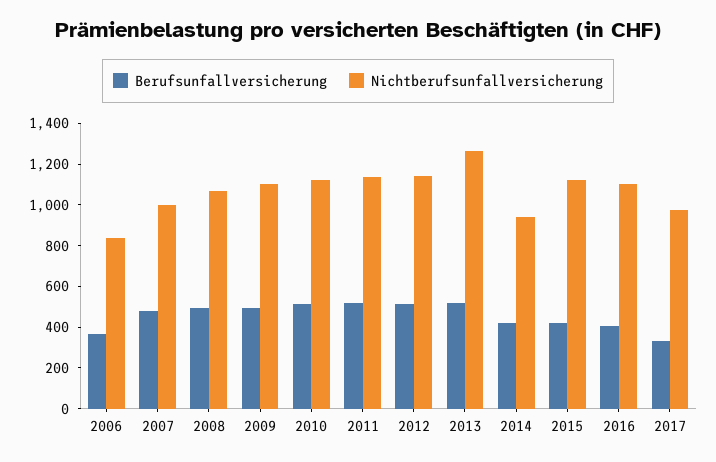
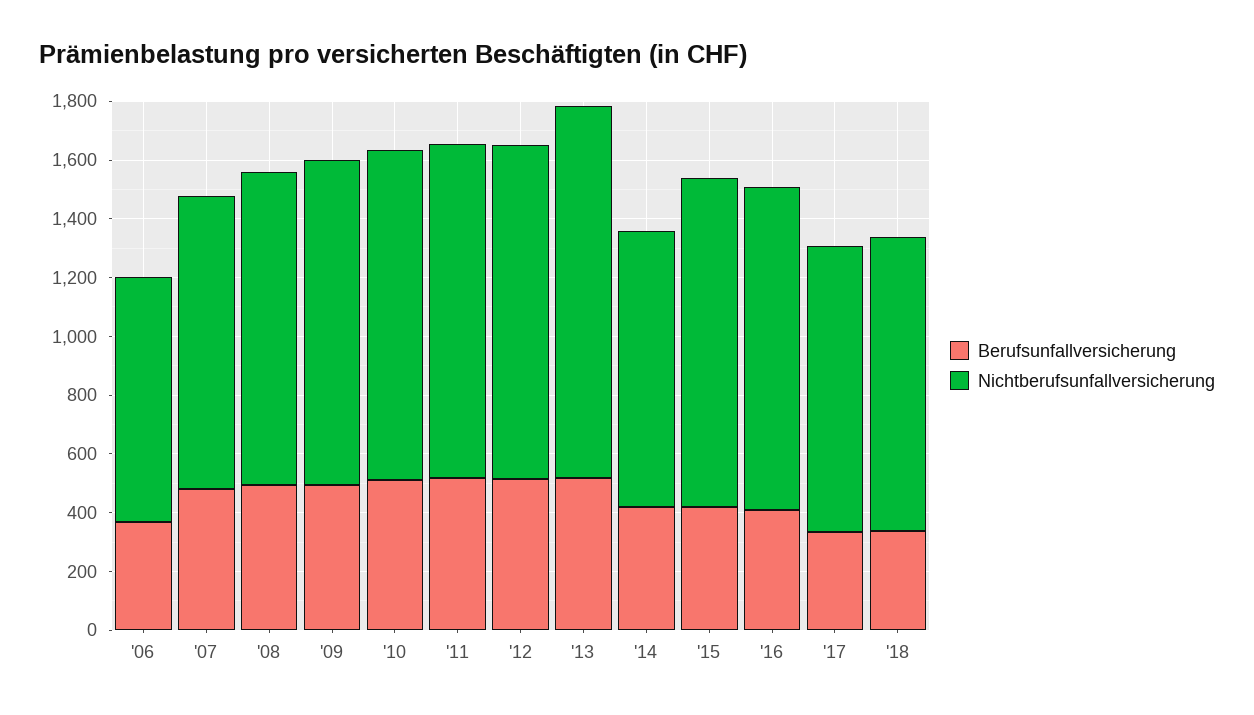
Berufsunfallversicherung, '18: none -> 350
Nichtberufsunfallversicherung, '18: none -> 1000

